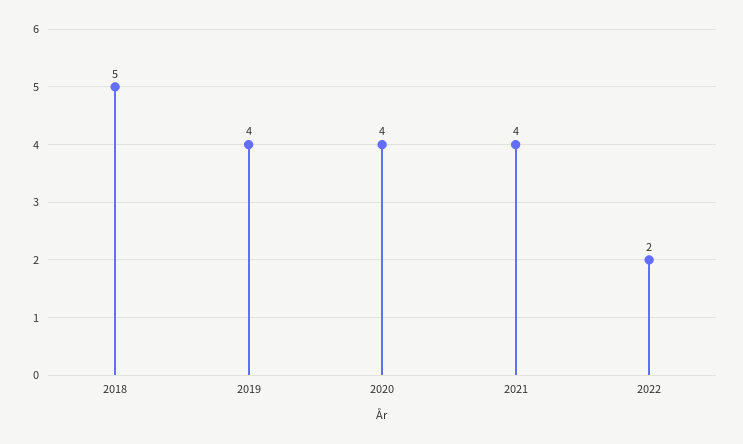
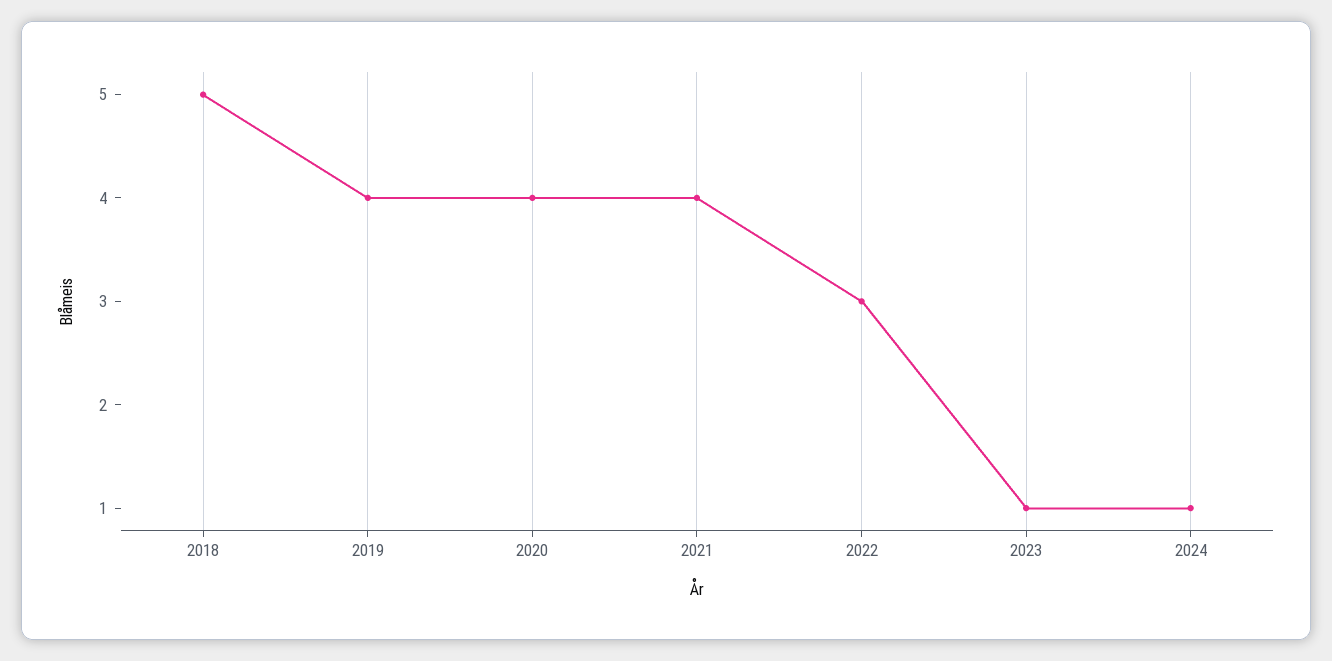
2022: 2 -> 3
2023: none -> 1
2024: none -> 1

